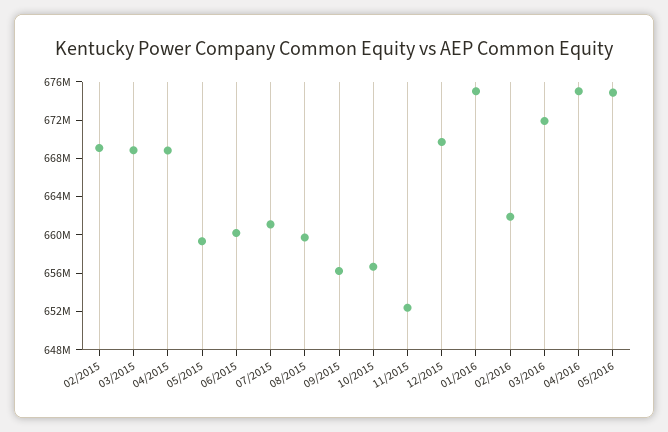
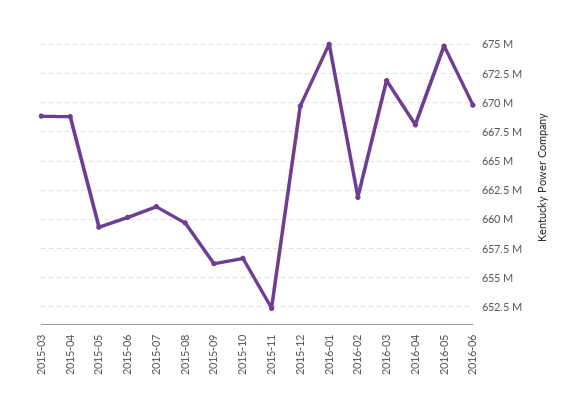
02/2015: 669000000 -> none
04/2016: 675000000 -> 667500000
2016-06: none -> 670000000

